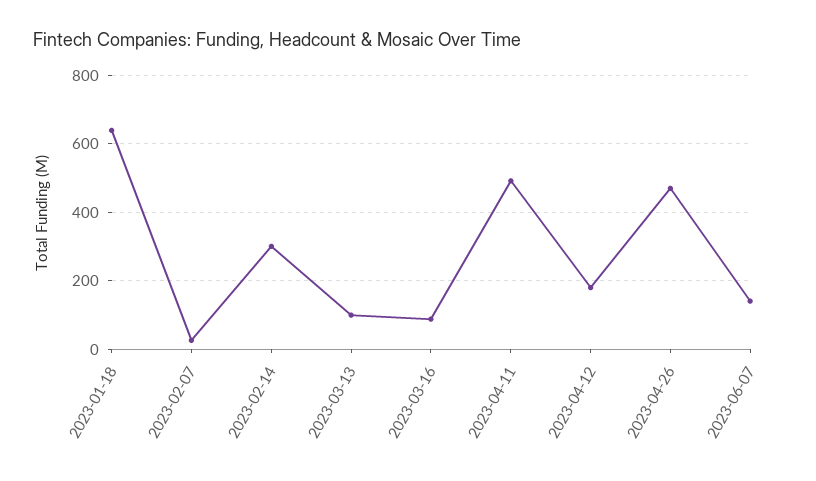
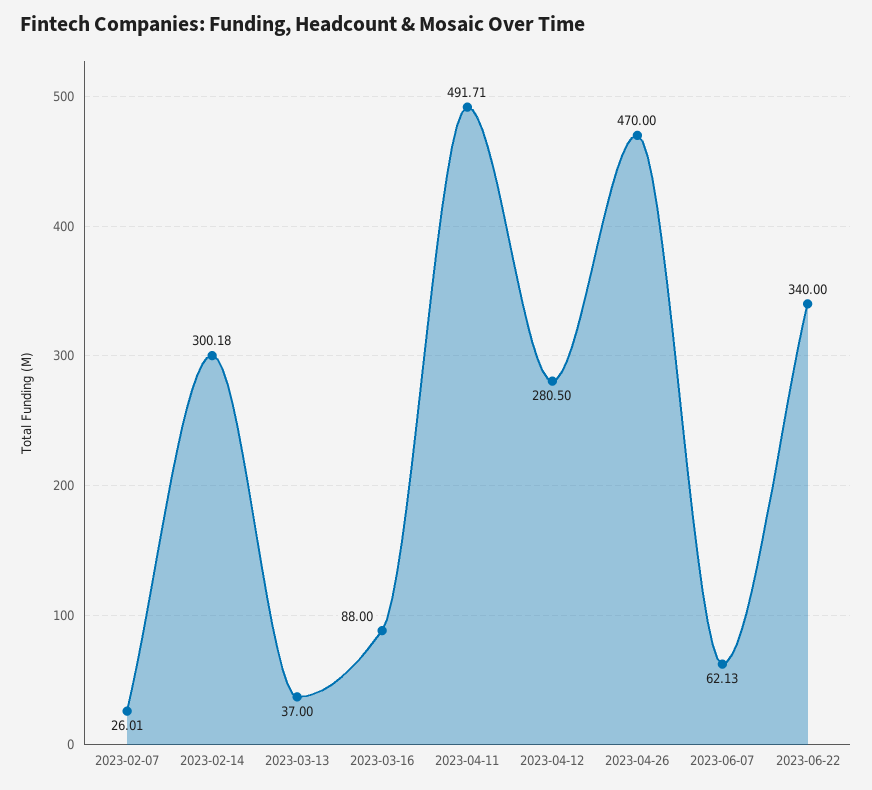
2023-01-18: 640 -> none
2023-03-13: 100 -> 37
2023-04-12: 180 -> 280.5
2023-06-07: 140 -> 62.13
2023-06-22: none -> 340

